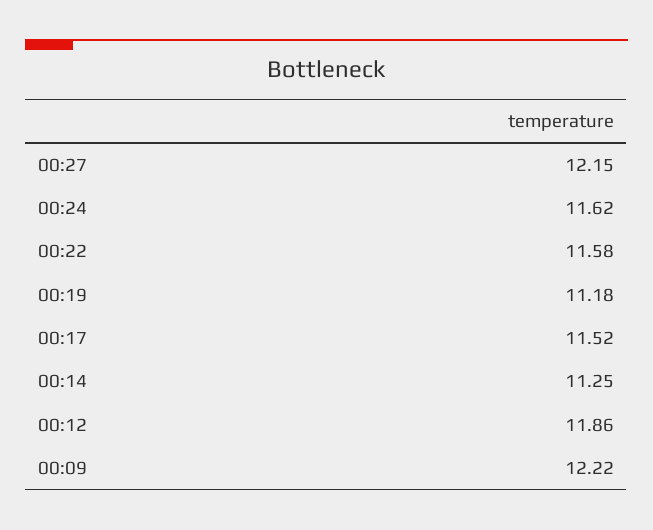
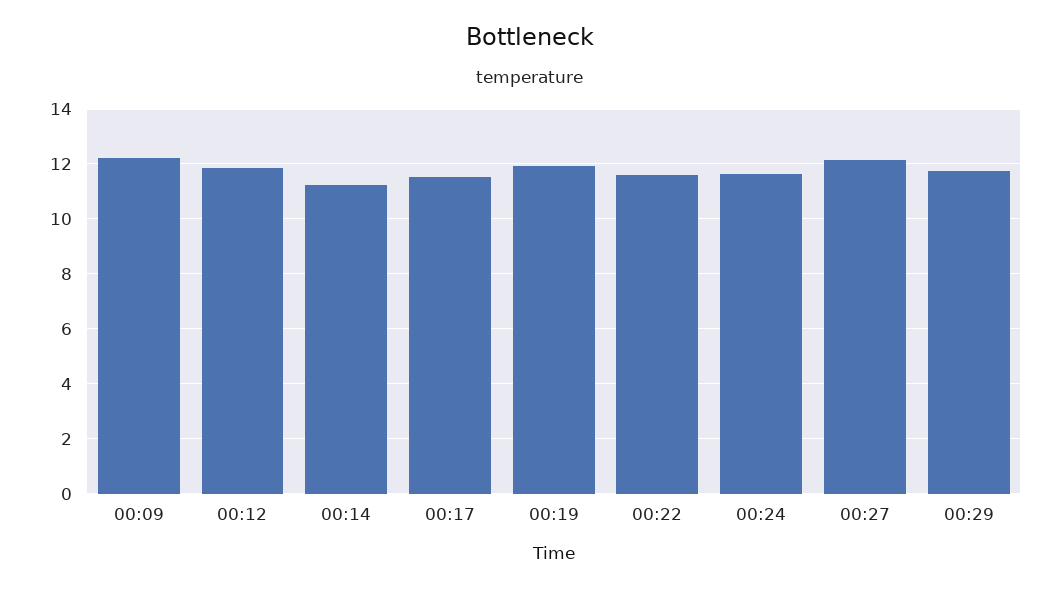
00:19: 11.18 -> 12
00:29: none -> 11.75

